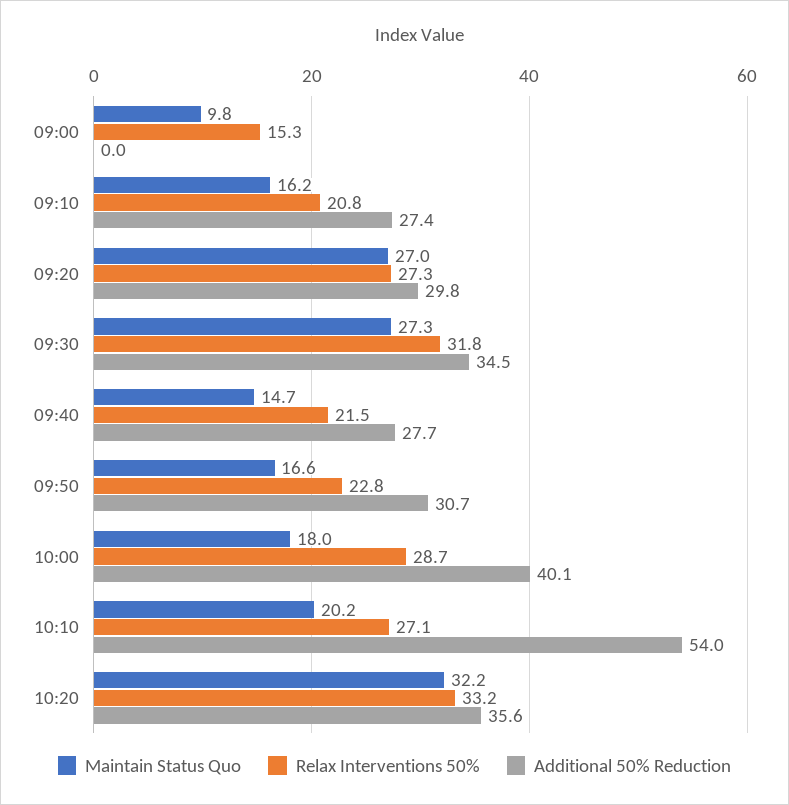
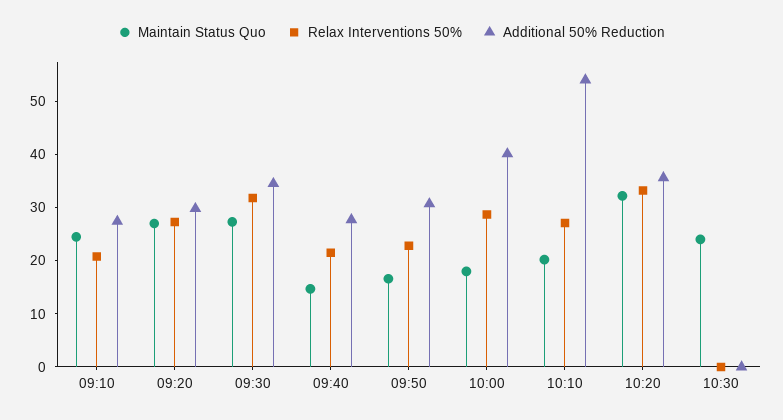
Maintain Status Quo, 09:00: 9.8 -> none
Relax Interventions 50%, 09:00: 15.3 -> none
Additional 50% Reduction, 09:00: 0 -> none
Maintain Status Quo, 09:10: 16.2 -> 24
Maintain Status Quo, 10:30: none -> 24
Relax Interventions 50%, 10:30: none -> 0
Additional 50% Reduction, 10:30: none -> 0

